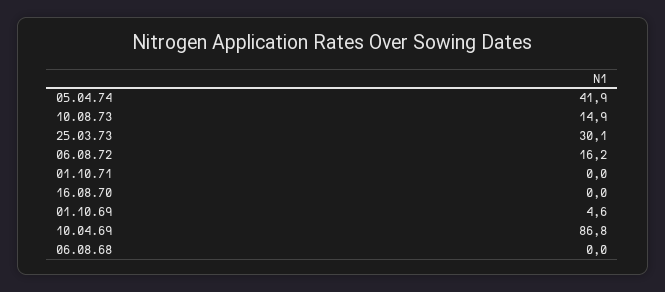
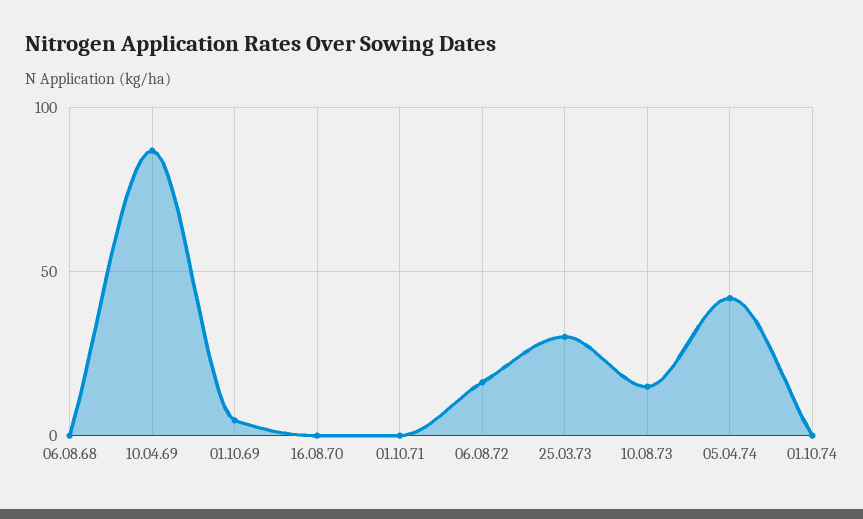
01.10.74: none -> 0

